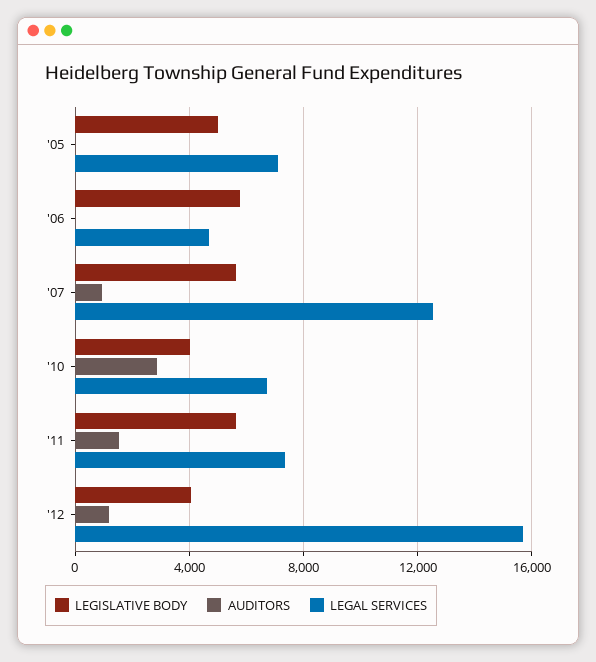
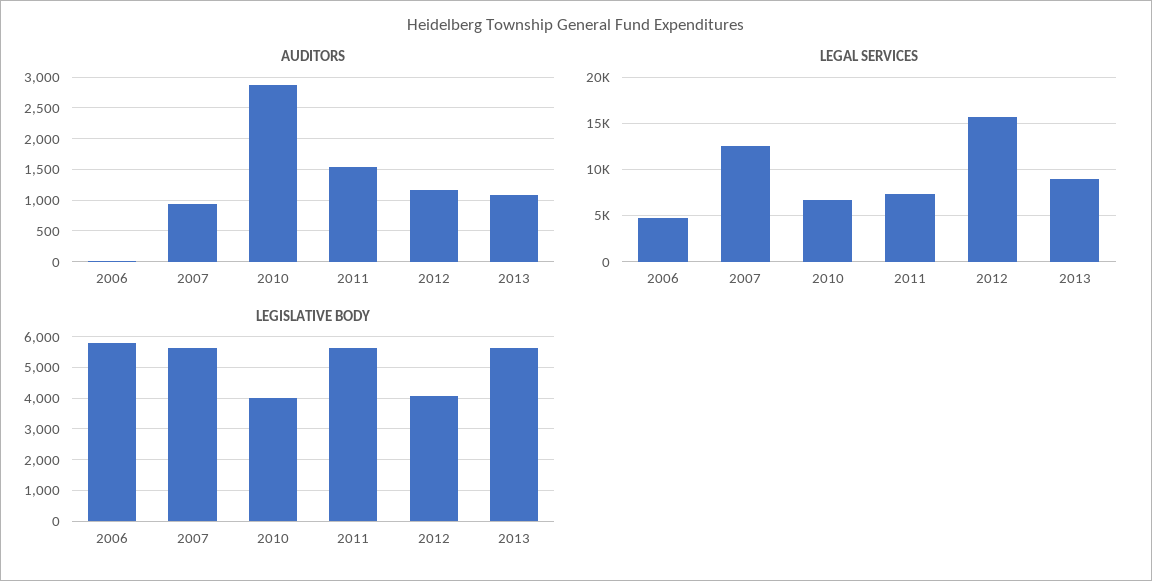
LEGISLATIVE BODY, '05: 5000 -> none
AUDITORS, '05: 0 -> none
LEGAL SERVICES, '05: 7000 -> none
AUDITORS, 2013: none -> 1100
LEGAL SERVICES, 2013: none -> 9000
LEGISLATIVE BODY, 2013: none -> 5600

